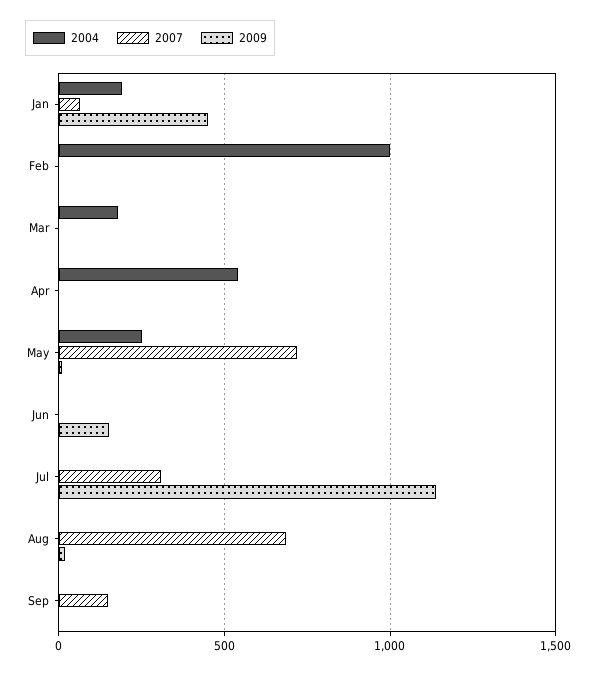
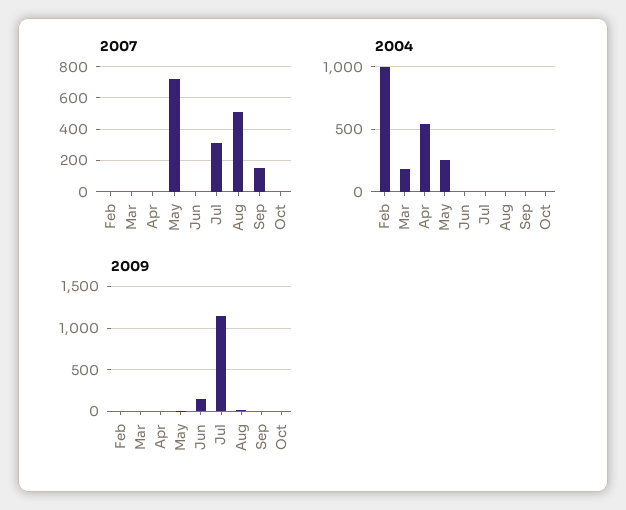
2004, Jan: 200 -> none
2007, Jan: 50 -> none
2009, Jan: 450 -> none
2007, Aug: 700 -> 500
2007, Oct: none -> 0
2004, Oct: none -> 0
2009, Oct: none -> 0

